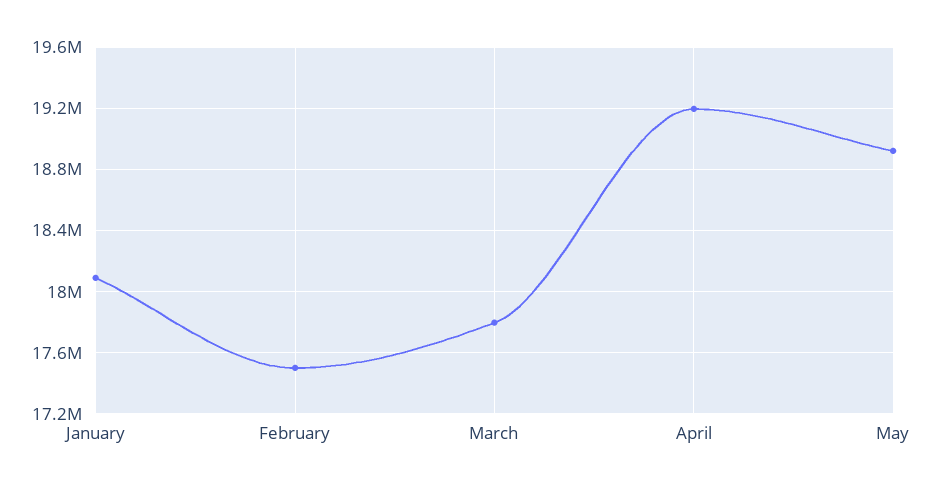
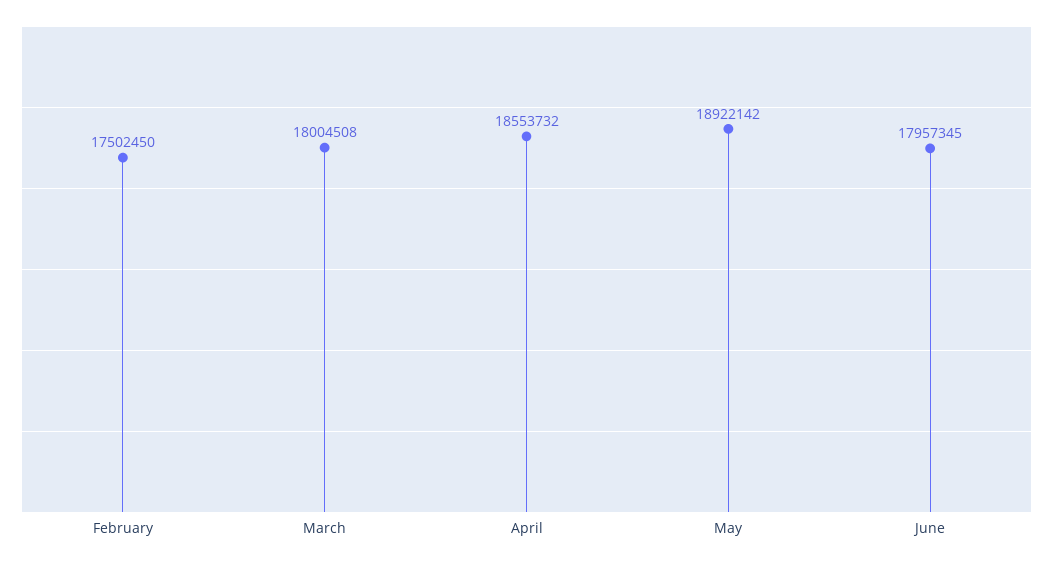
January: 18100000 -> none
March: 17800000 -> 18004508
April: 19200000 -> 18553732
June: none -> 17957345

